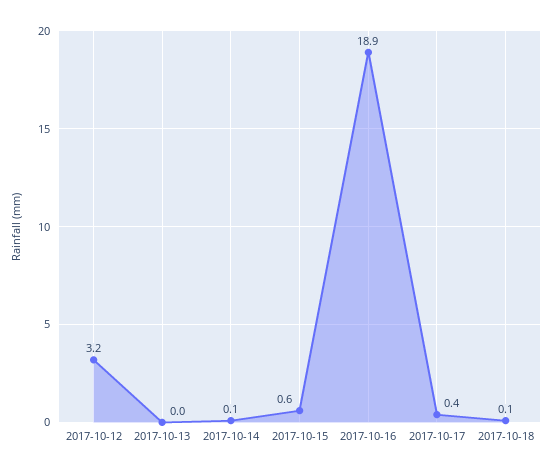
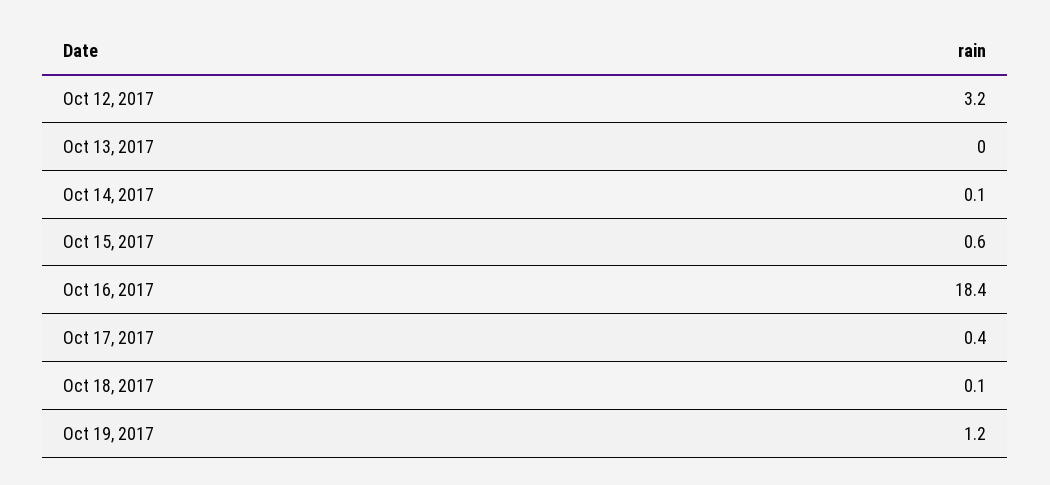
2017-10-16: 18.9 -> 18.4
Oct 19, 2017: none -> 1.2

